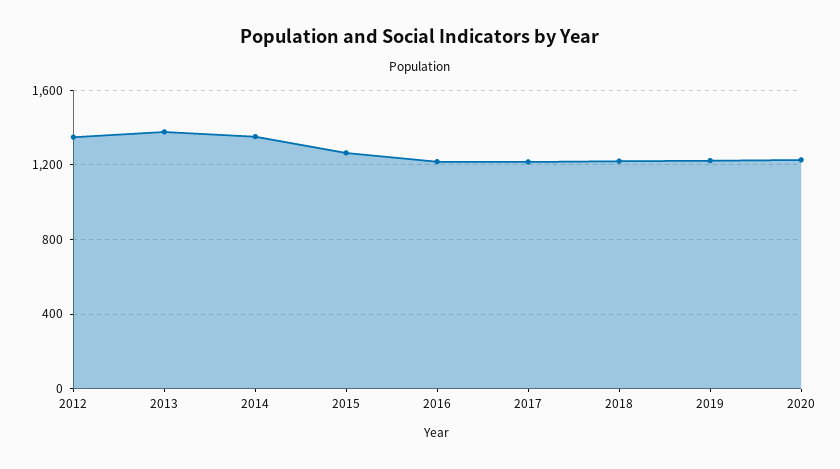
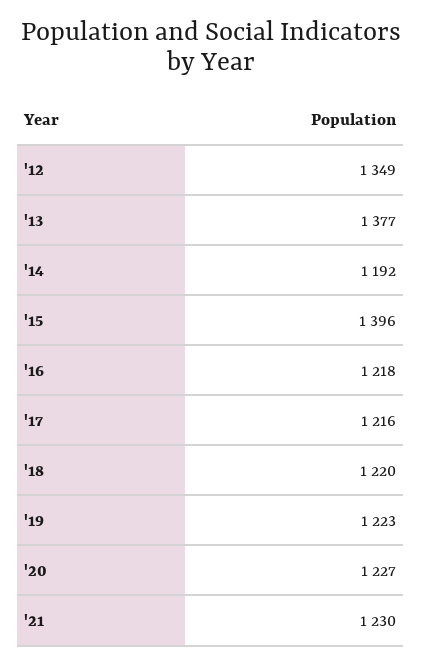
2014: 1350 -> 1192
2015: 1250 -> 1396
'21: none -> 1230

